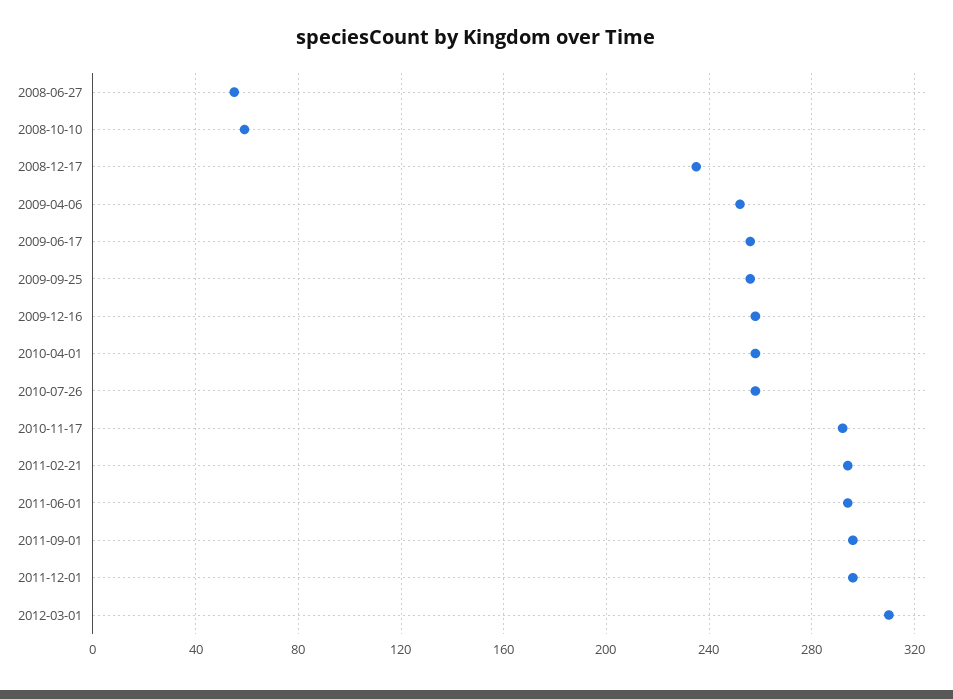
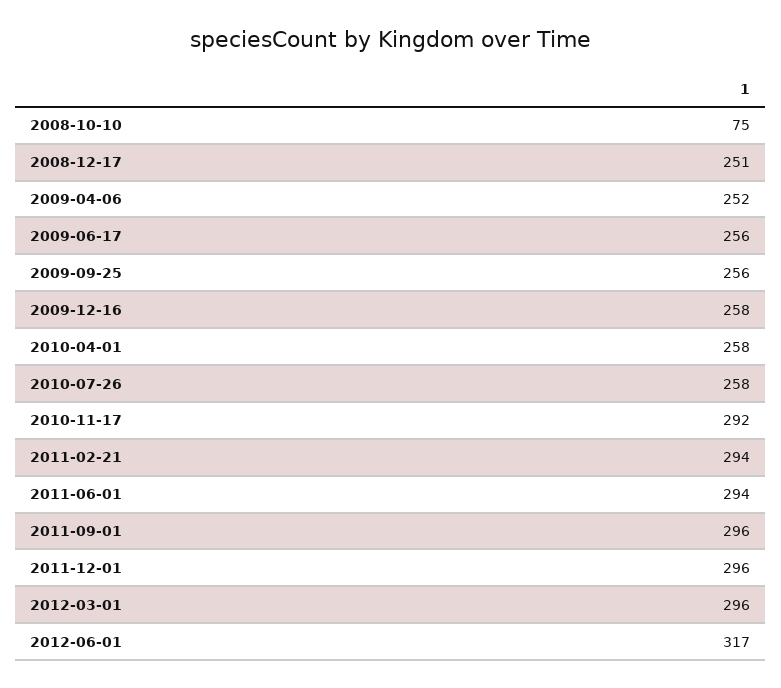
2008-06-27: 55 -> none
2008-10-10: 60 -> 75
2008-12-17: 235 -> 251
2012-03-01: 310 -> 296
2012-06-01: none -> 317

